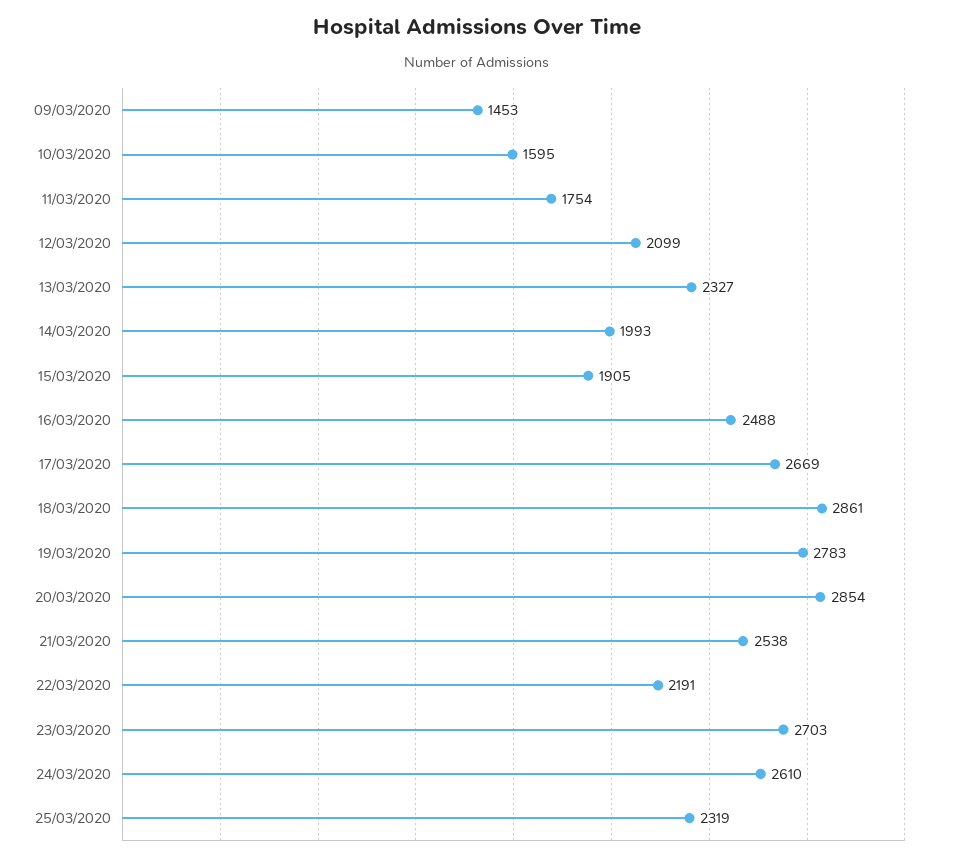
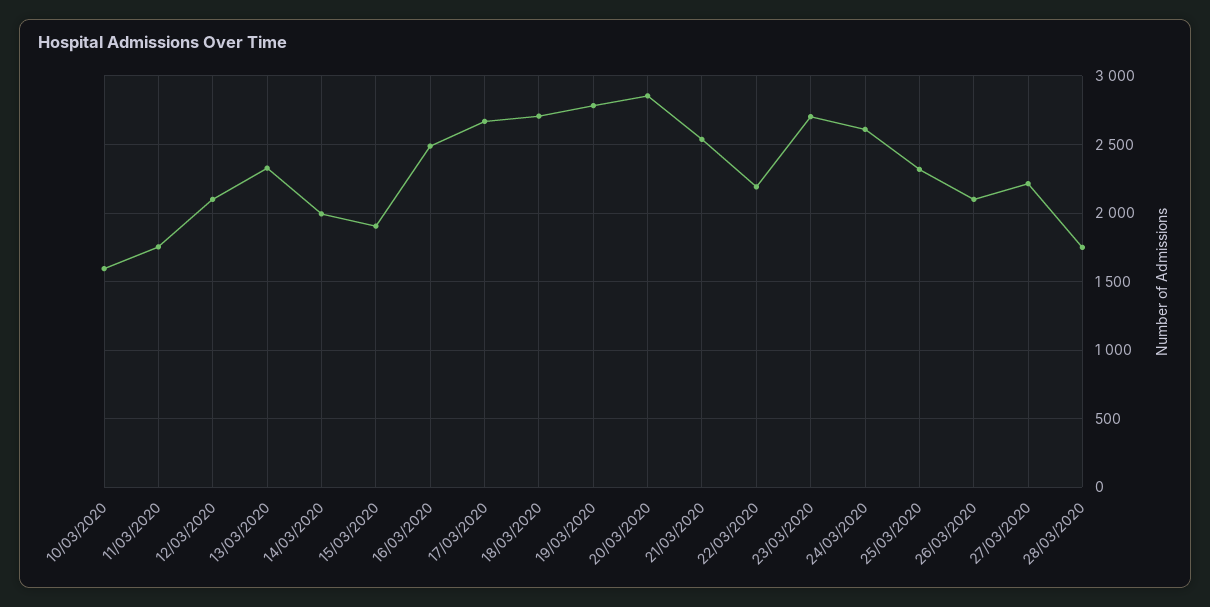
09/03/2020: 1453 -> none
18/03/2020: 2861 -> 2700
26/03/2020: none -> 2100
27/03/2020: none -> 2200
28/03/2020: none -> 1750

